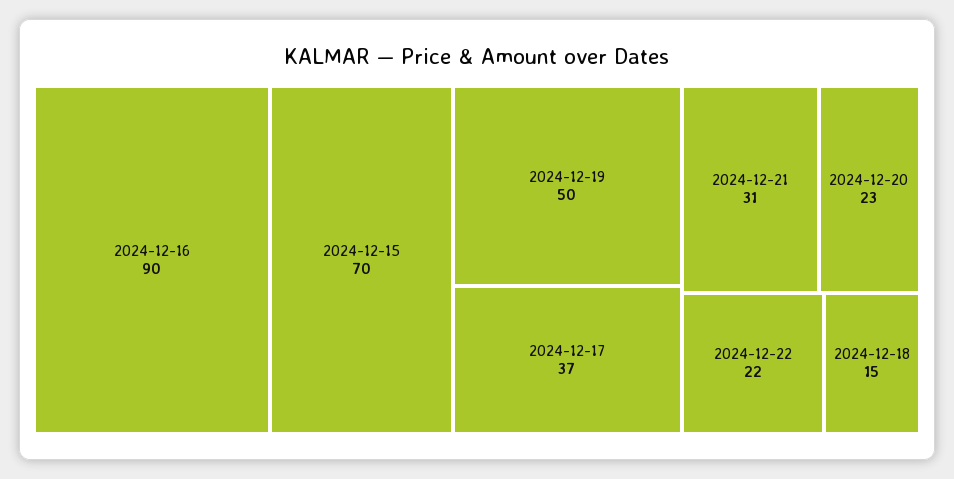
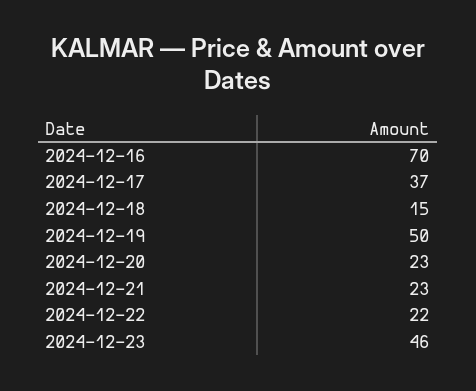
2024-12-16: 90 -> 70
2024-12-15: 70 -> none
2024-12-21: 31 -> 23
2024-12-23: none -> 46

